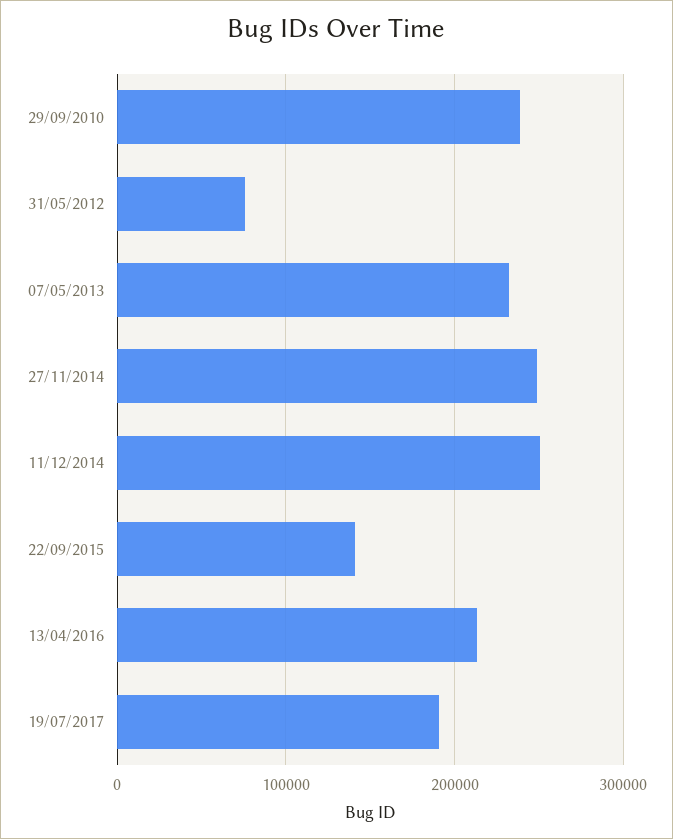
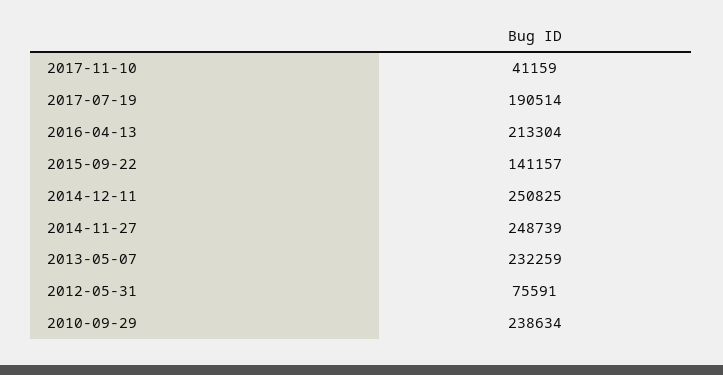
2017-11-10: none -> 41159

